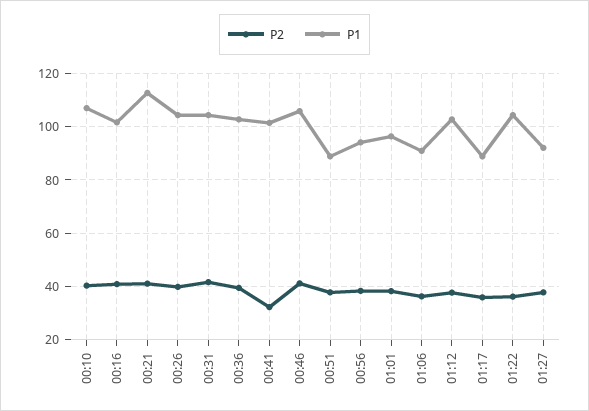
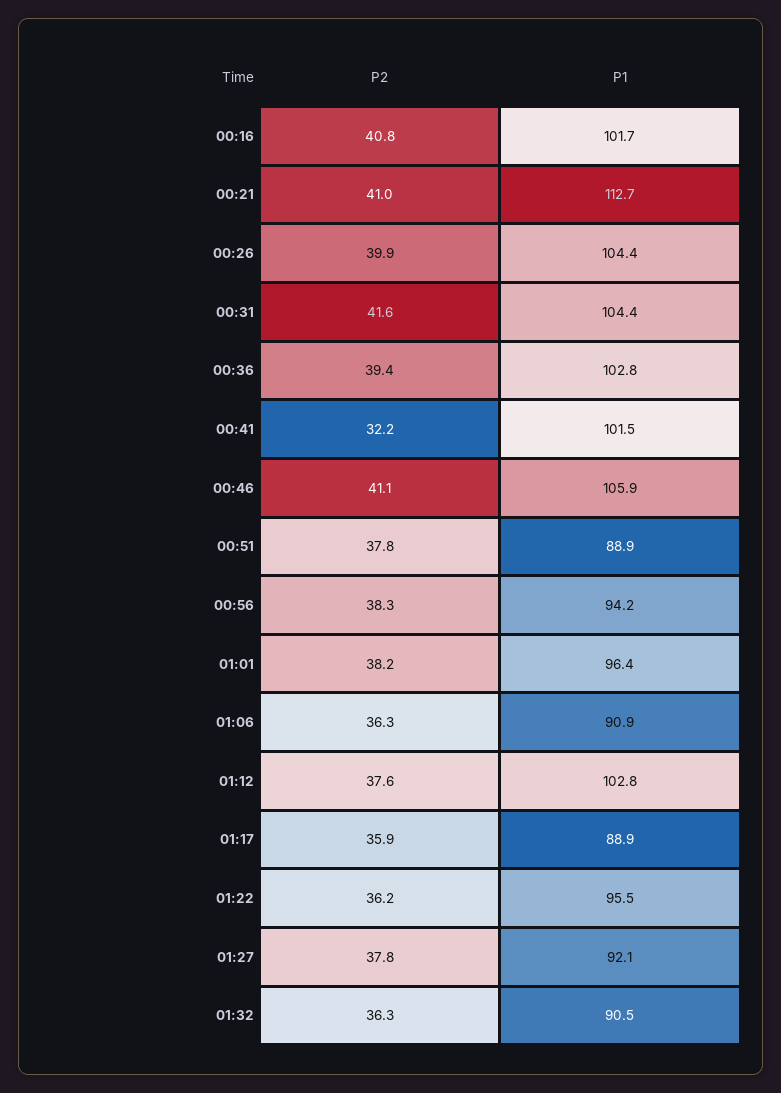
P2, 00:10: 40 -> none
P1, 00:10: 107.5 -> none
P1, 01:22: 105 -> 95.5
P2, 01:32: none -> 36.3
P1, 01:32: none -> 90.5

